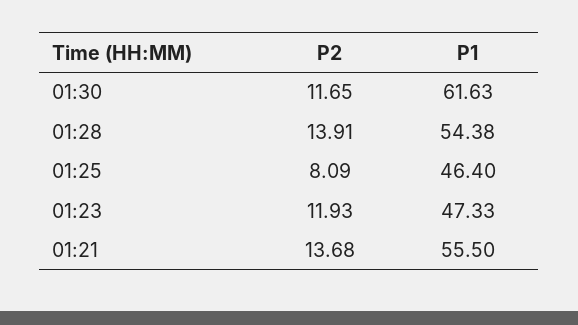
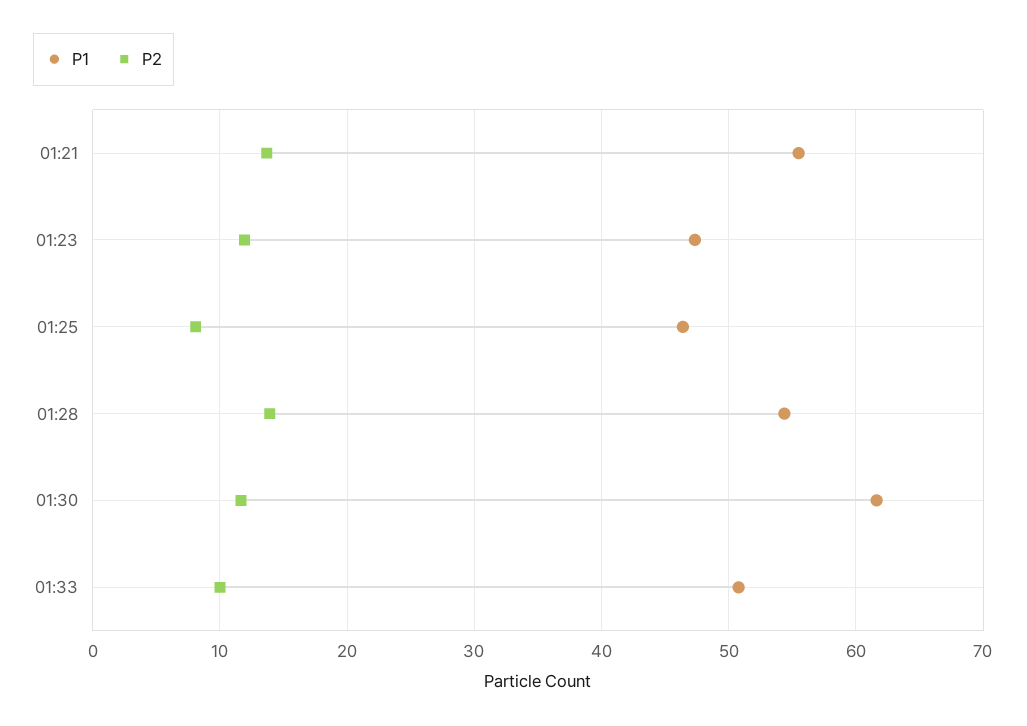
P1, 01:33: none -> 51
P2, 01:33: none -> 10

